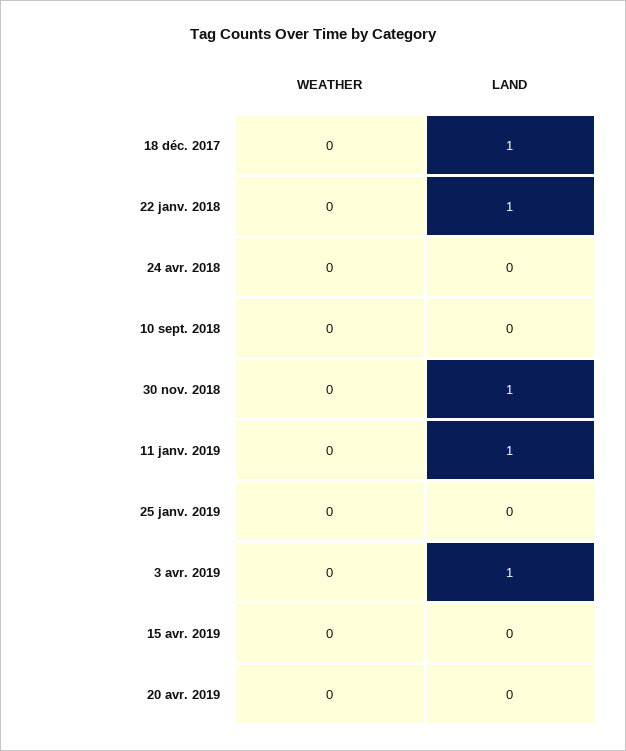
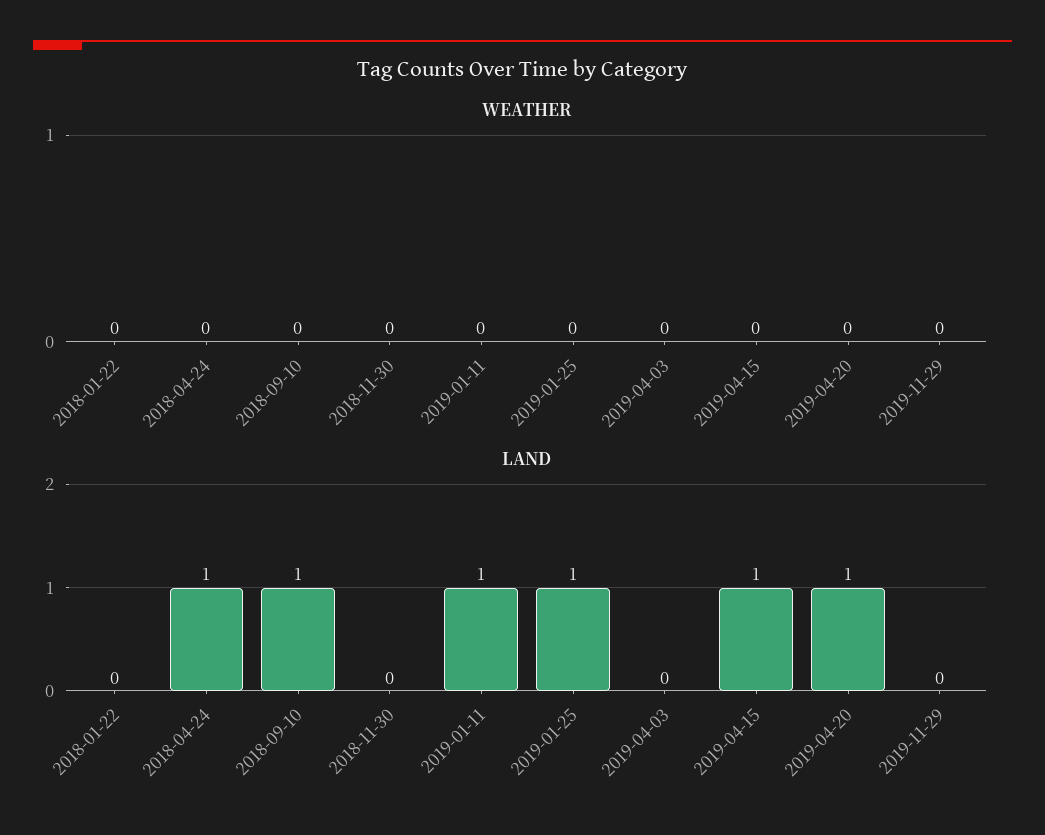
WEATHER, 18 déc. 2017: 0 -> none
LAND, 18 déc. 2017: 1 -> none
LAND, 22 janv. 2018: 1 -> 0
LAND, 24 avr. 2018: 0 -> 1
LAND, 10 sept. 2018: 0 -> 1
LAND, 30 nov. 2018: 1 -> 0
LAND, 25 janv. 2019: 0 -> 1
LAND, 3 avr. 2019: 1 -> 0
LAND, 15 avr. 2019: 0 -> 1
LAND, 20 avr. 2019: 0 -> 1
WEATHER, 2019-11-29: none -> 0
LAND, 2019-11-29: none -> 0

